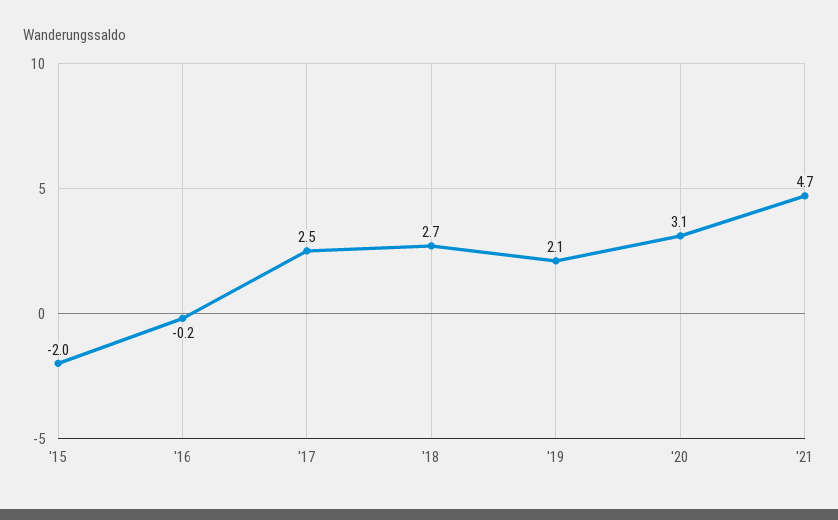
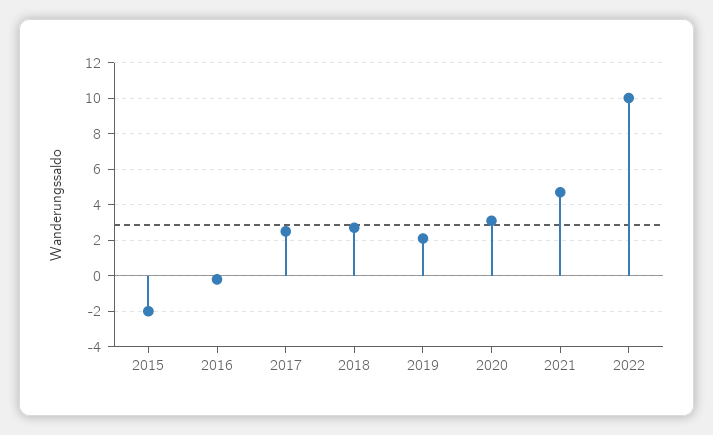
2022: none -> 10

